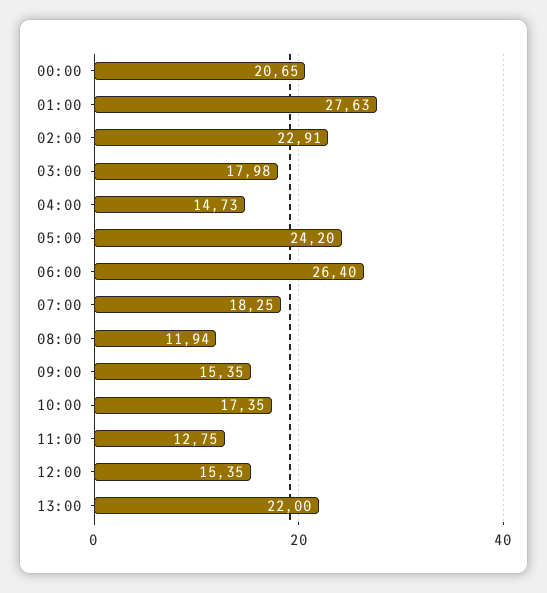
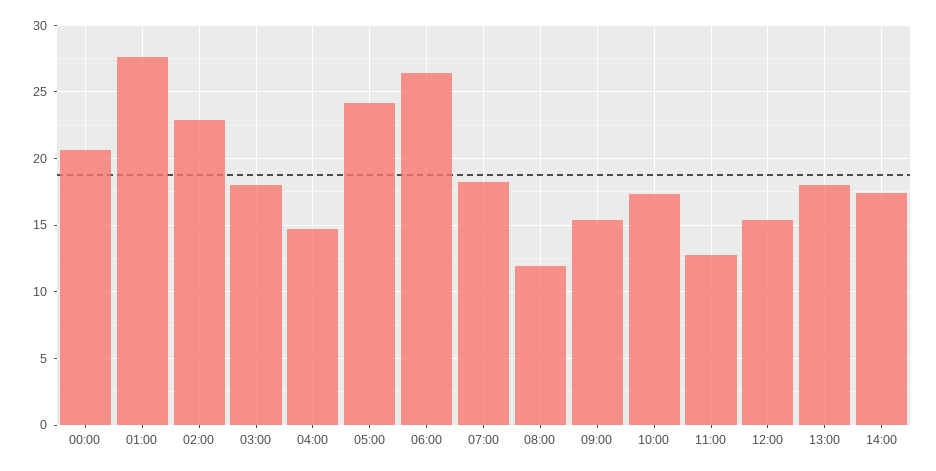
13:00: 22 -> 18
14:00: none -> 17.5

